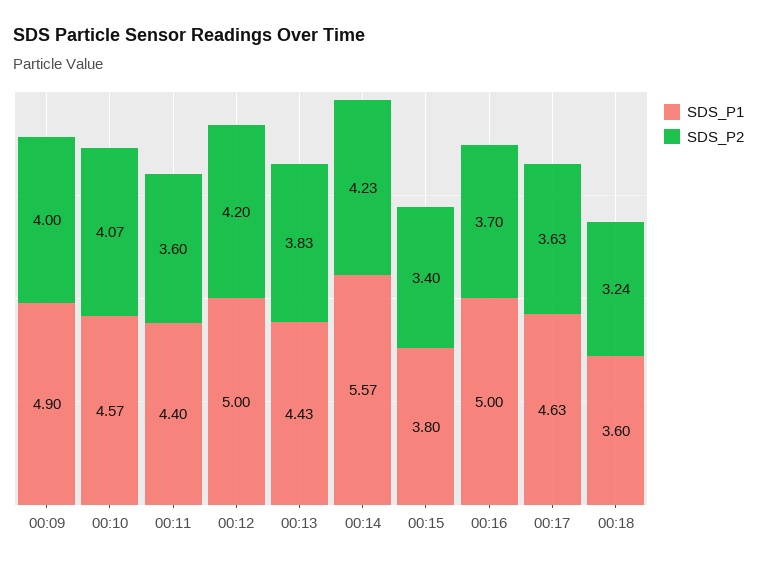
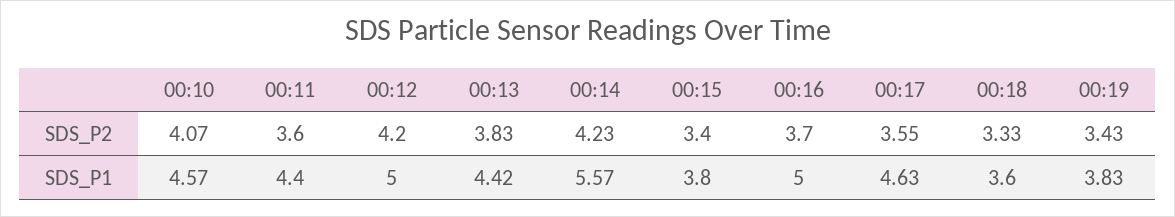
SDS_P1, 00:09: 4.9 -> none
SDS_P2, 00:09: 4 -> none
SDS_P1, 00:13: 4.43 -> 4.42
SDS_P2, 00:17: 3.63 -> 3.55
SDS_P2, 00:18: 3.24 -> 3.33
SDS_P2, 00:19: none -> 3.43
SDS_P1, 00:19: none -> 3.83

